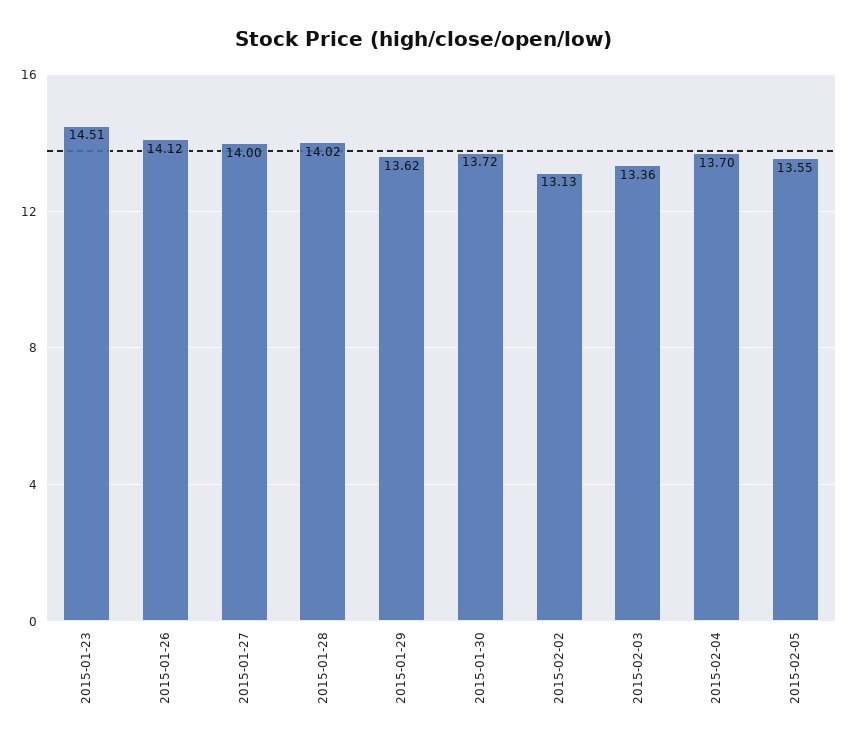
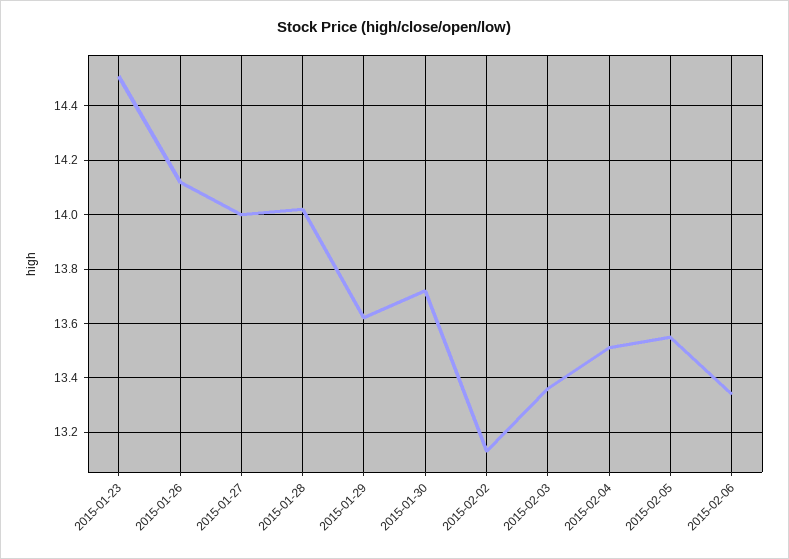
2015-02-04: 13.7 -> 13.5
2015-02-06: none -> 13.35

